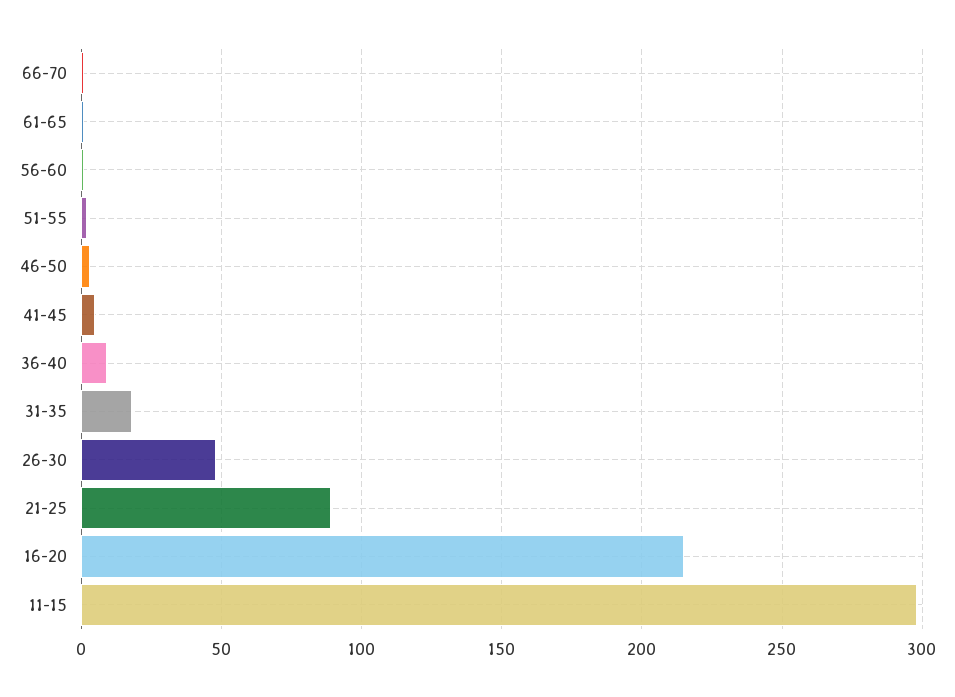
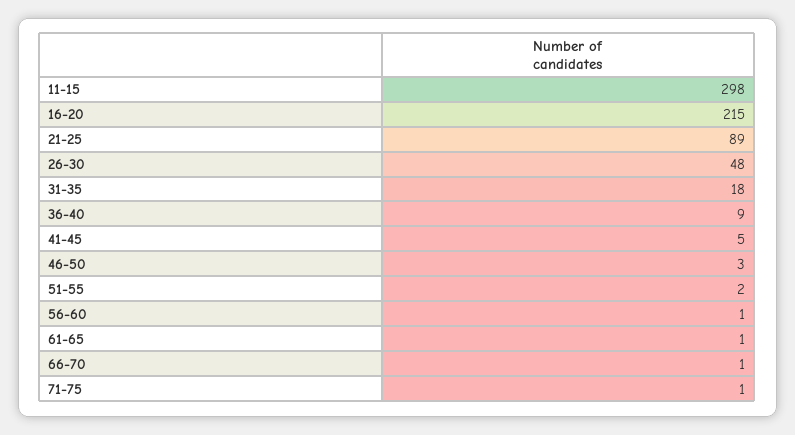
71-75: none -> 1

